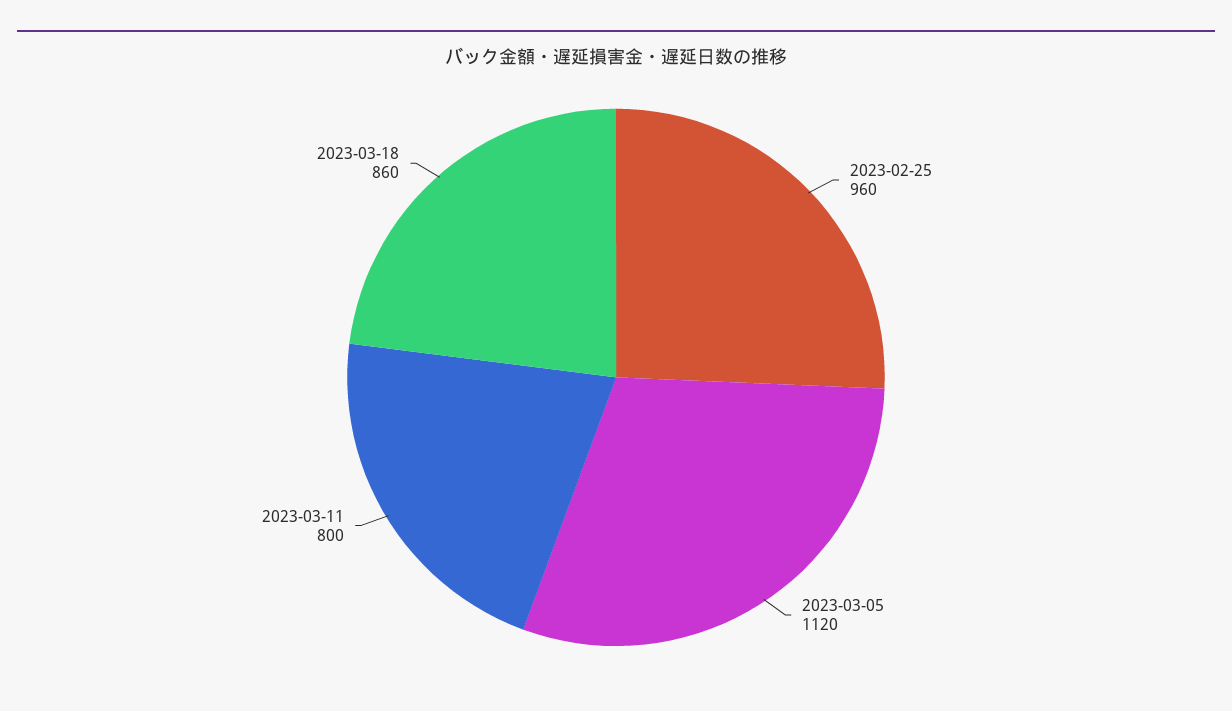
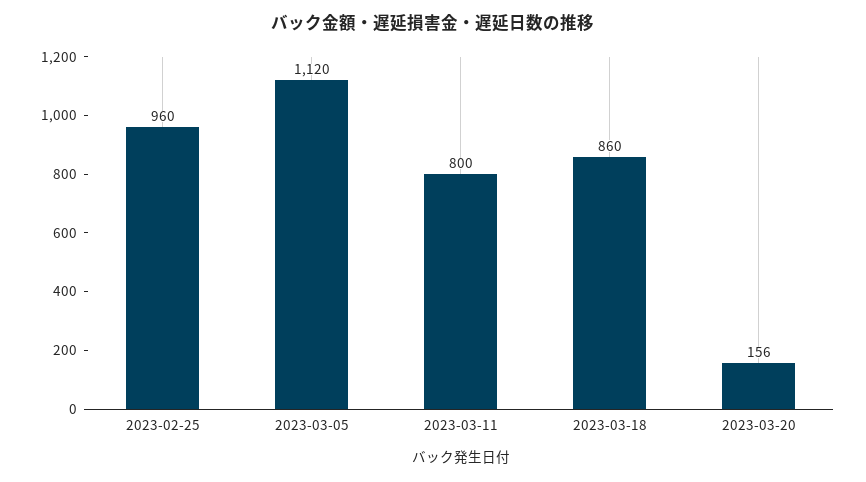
2023-03-20: none -> 156

